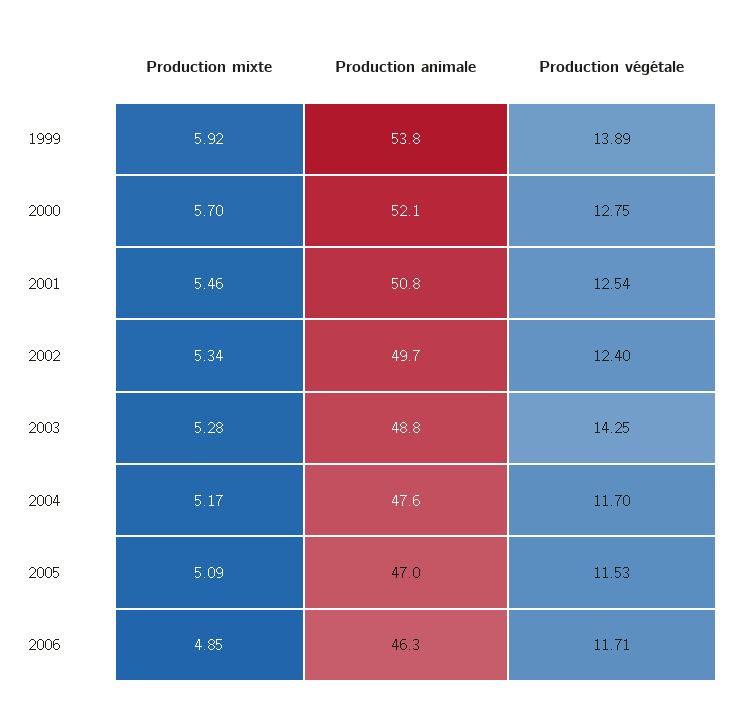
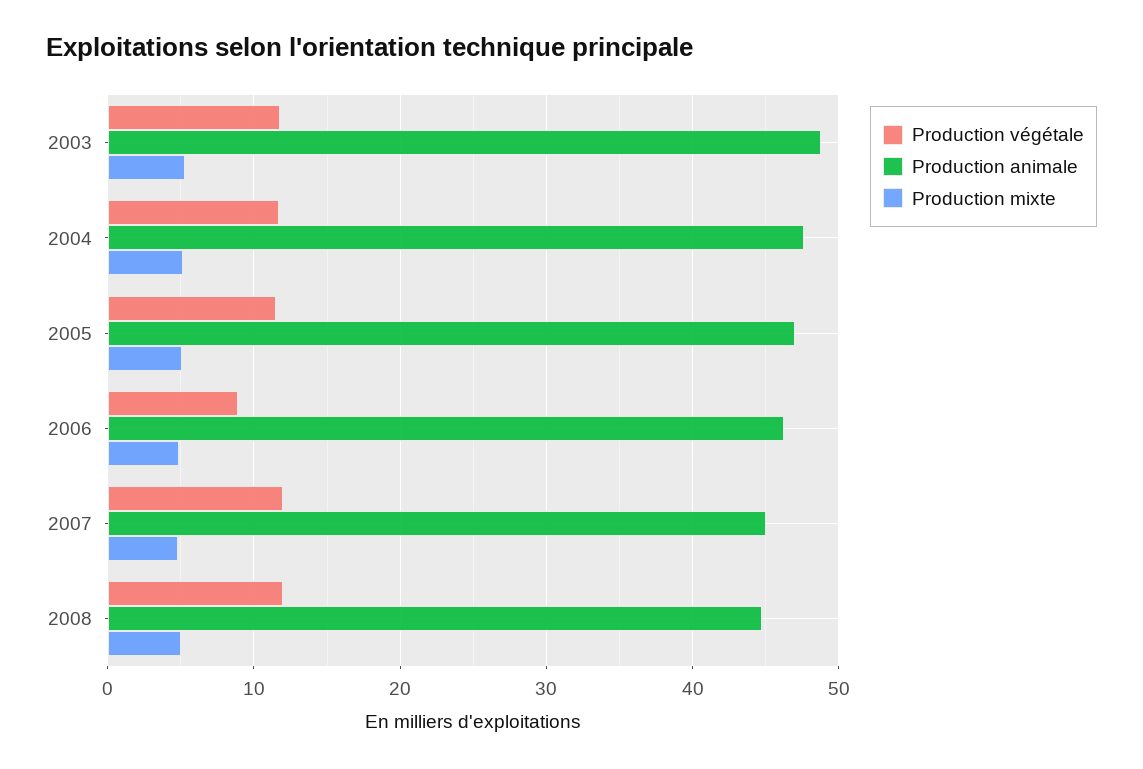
Production mixte, 1999: 5.92 -> none
Production animale, 1999: 53.8 -> none
Production végétale, 1999: 13.89 -> none
Production mixte, 2000: 5.7 -> none
Production animale, 2000: 52.1 -> none
Production végétale, 2000: 12.75 -> none
Production mixte, 2001: 5.46 -> none
Production animale, 2001: 50.8 -> none
Production végétale, 2001: 12.54 -> none
Production mixte, 2002: 5.34 -> none
Production animale, 2002: 49.7 -> none
Production végétale, 2002: 12.4 -> none
Production végétale, 2003: 14.25 -> 12
Production végétale, 2006: 11.71 -> 9
Production végétale, 2007: none -> 12
Production animale, 2007: none -> 45
Production mixte, 2007: none -> 5
Production végétale, 2008: none -> 12
Production animale, 2008: none -> 45
Production mixte, 2008: none -> 5

